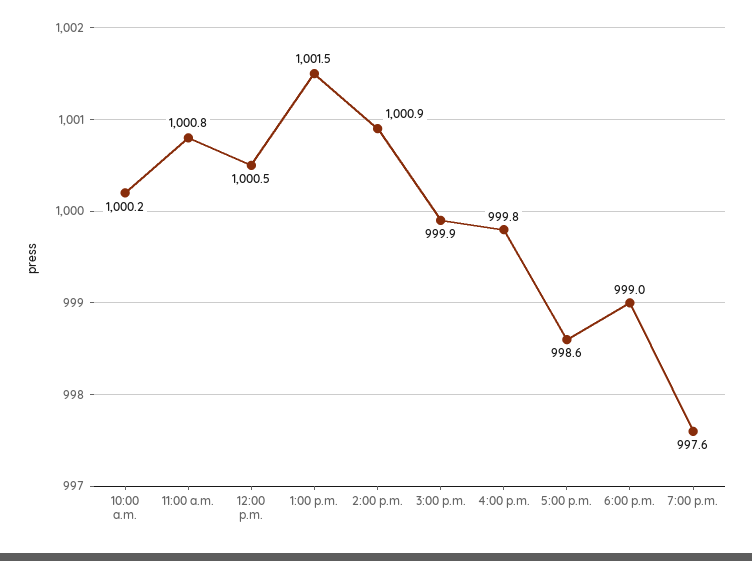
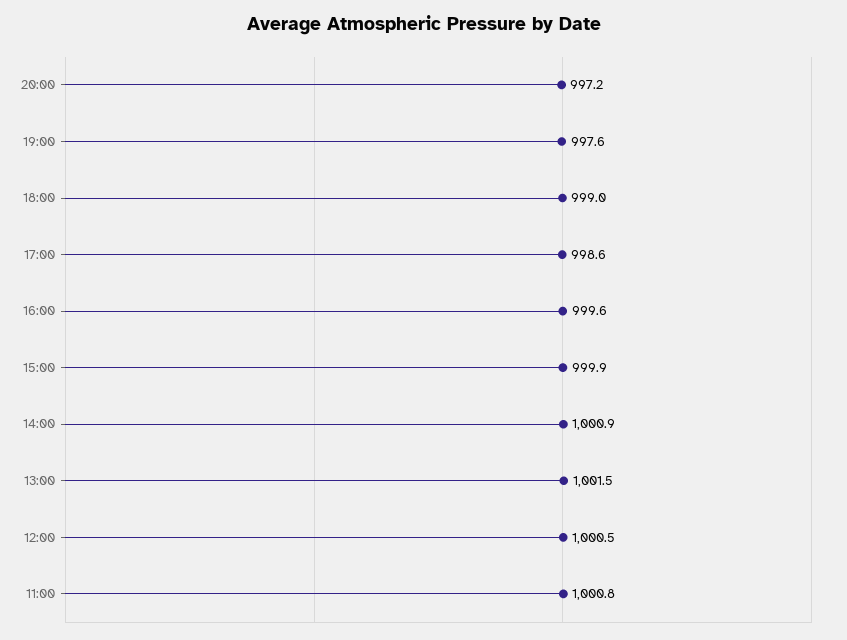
10:00 a.m.: 1000.2 -> none
4:00 p.m.: 999.8 -> 999.6
20:00: none -> 997.2

